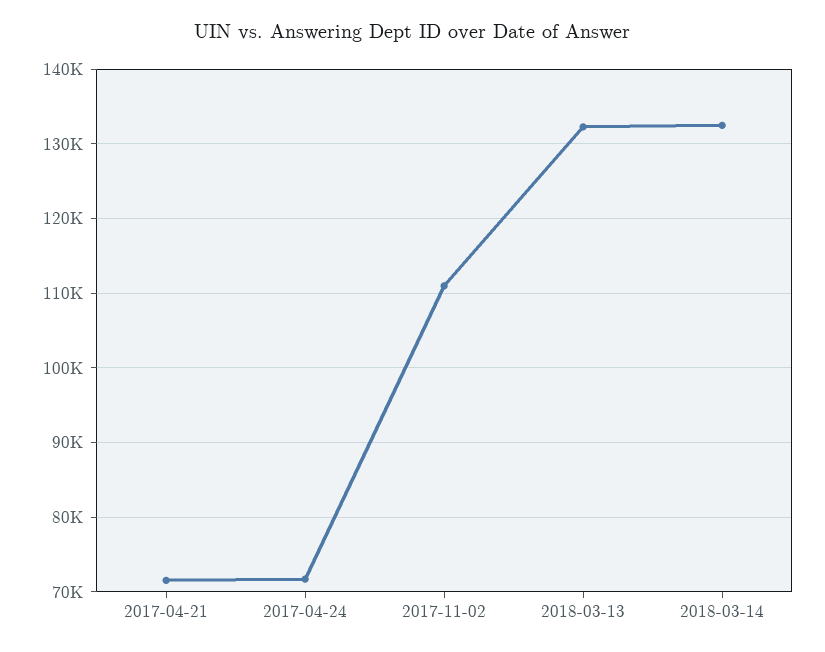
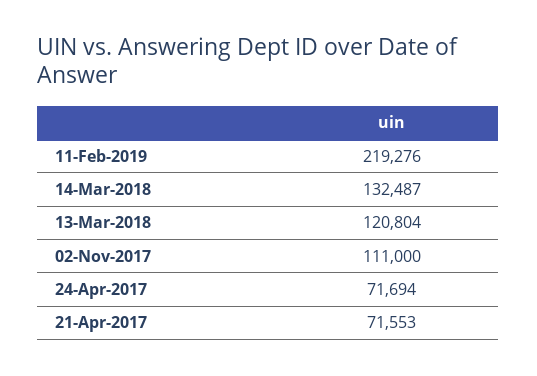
2018-03-13: 132000 -> 120804
11-Feb-2019: none -> 219276

